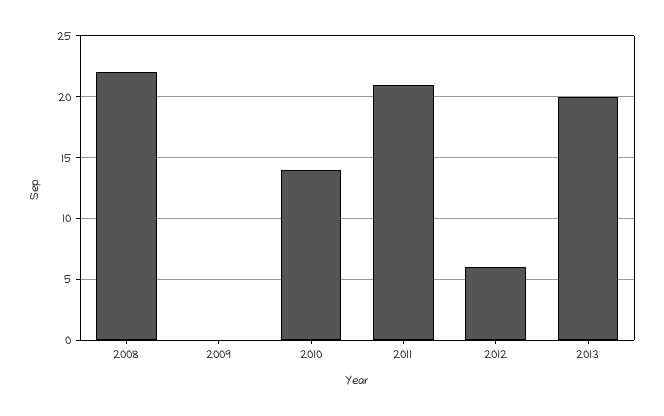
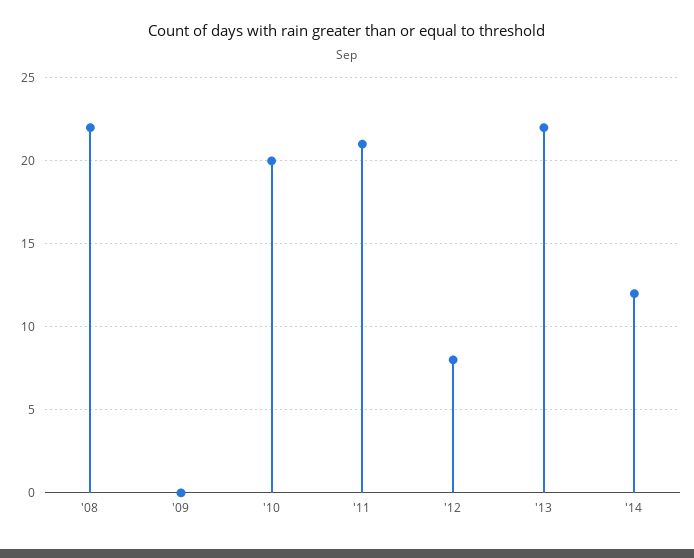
2010: 14 -> 20
2012: 6 -> 8
2013: 20 -> 22
'14: none -> 12

